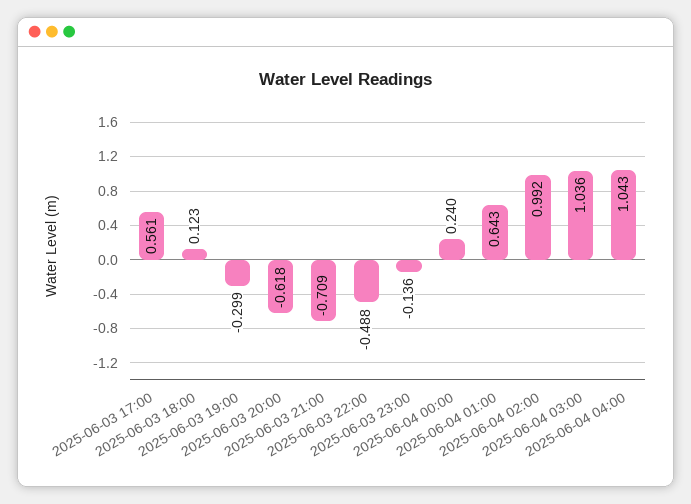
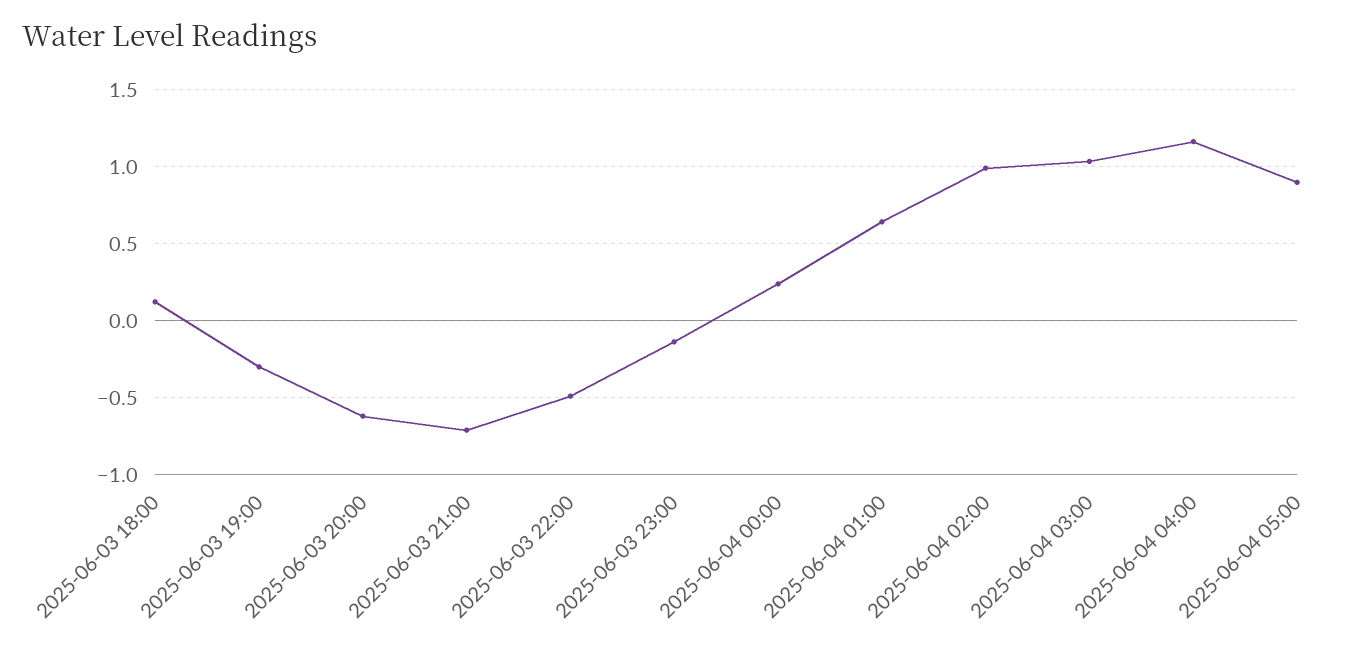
2025-06-03 17:00: 0.561 -> none
2025-06-04 04:00: 1.043 -> 1.15
2025-06-04 05:00: none -> 0.9

